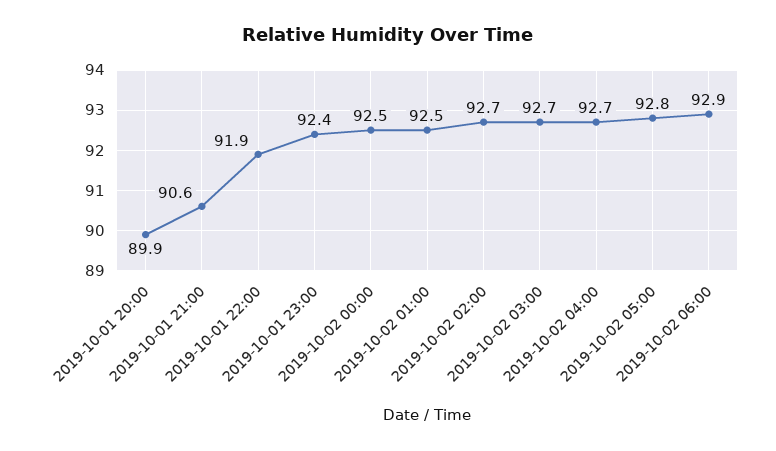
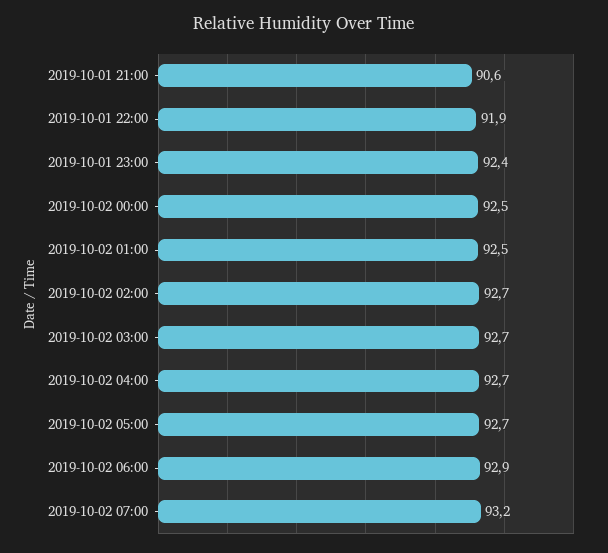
2019-10-01 20:00: 89.9 -> none
2019-10-02 05:00: 92.8 -> 92.7
2019-10-02 07:00: none -> 93.2

